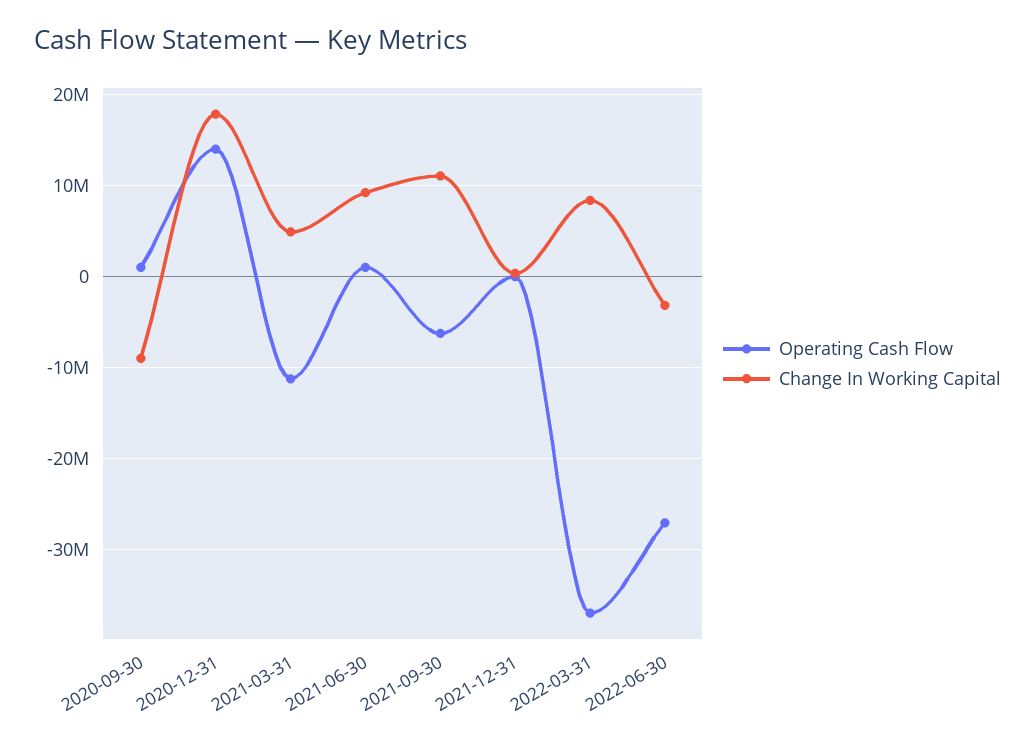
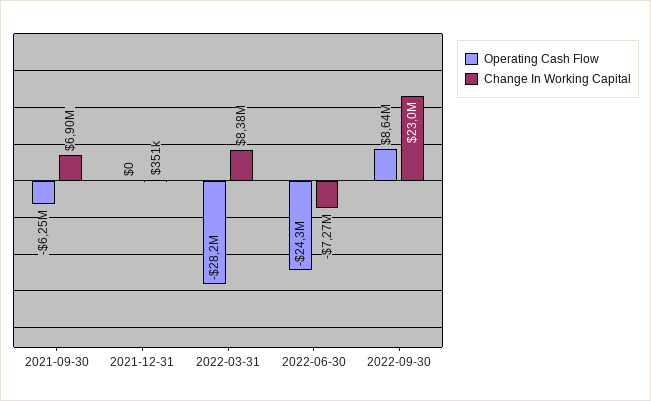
Operating Cash Flow, 2020-09-30: 1000000 -> none
Change In Working Capital, 2020-09-30: -9000000 -> none
Operating Cash Flow, 2020-12-31: 14000000 -> none
Change In Working Capital, 2020-12-31: 18000000 -> none
Operating Cash Flow, 2021-03-31: -11000000 -> none
Change In Working Capital, 2021-03-31: 5000000 -> none
Operating Cash Flow, 2021-06-30: 1000000 -> none
Change In Working Capital, 2021-06-30: 9000000 -> none
Change In Working Capital, 2021-09-30: 11000000 -> 6900000
Operating Cash Flow, 2022-03-31: -37000000 -> -28200000
Operating Cash Flow, 2022-06-30: -27000000 -> -24300000
Change In Working Capital, 2022-06-30: -3000000 -> -7270000
Operating Cash Flow, 2022-09-30: none -> 8640000
Change In Working Capital, 2022-09-30: none -> 23000000

